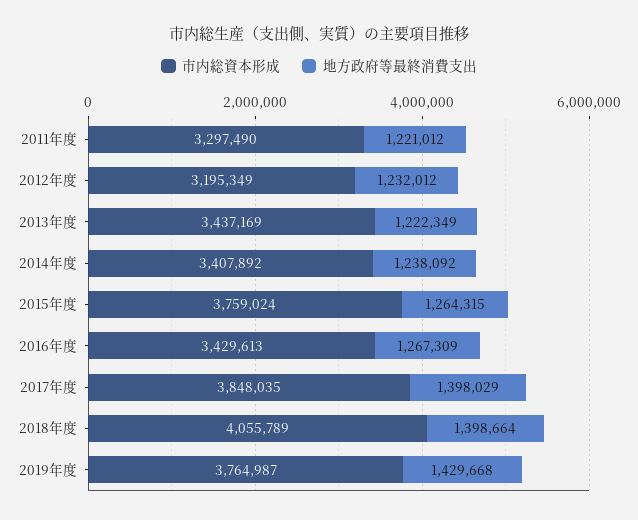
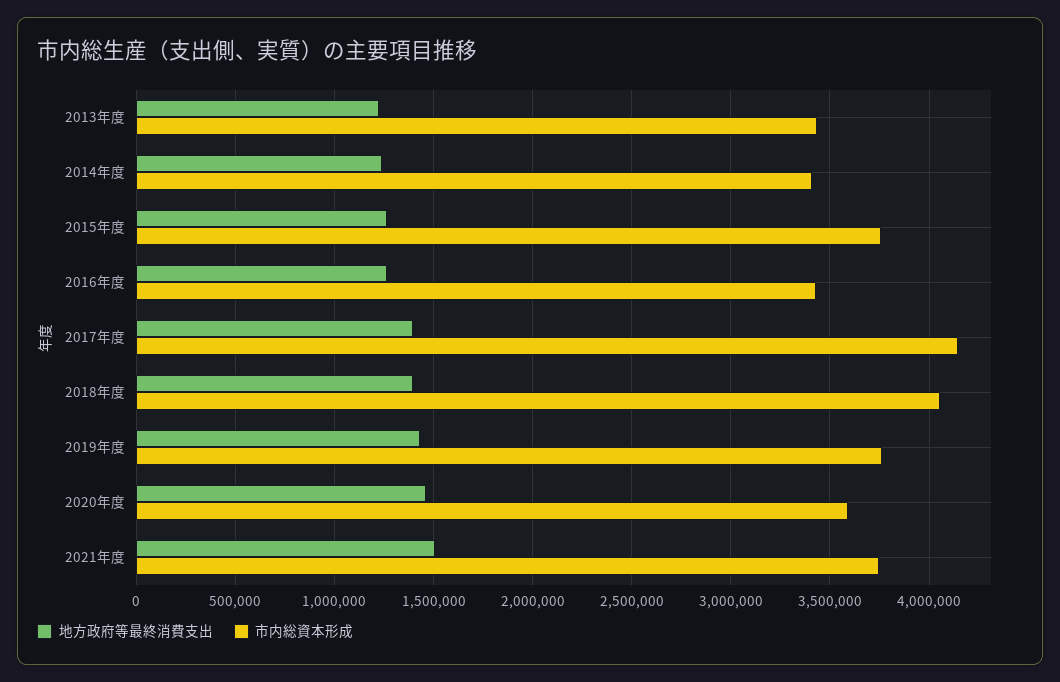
市内総資本形成, 2011年度: 3297490 -> none
地方政府等最終消費支出, 2011年度: 1221012 -> none
市内総資本形成, 2012年度: 3195349 -> none
地方政府等最終消費支出, 2012年度: 1232012 -> none
市内総資本形成, 2017年度: 3848035 -> 4150000
地方政府等最終消費支出, 2020年度: none -> 1450000
市内総資本形成, 2020年度: none -> 3600000
地方政府等最終消費支出, 2021年度: none -> 1500000
市内総資本形成, 2021年度: none -> 3750000

